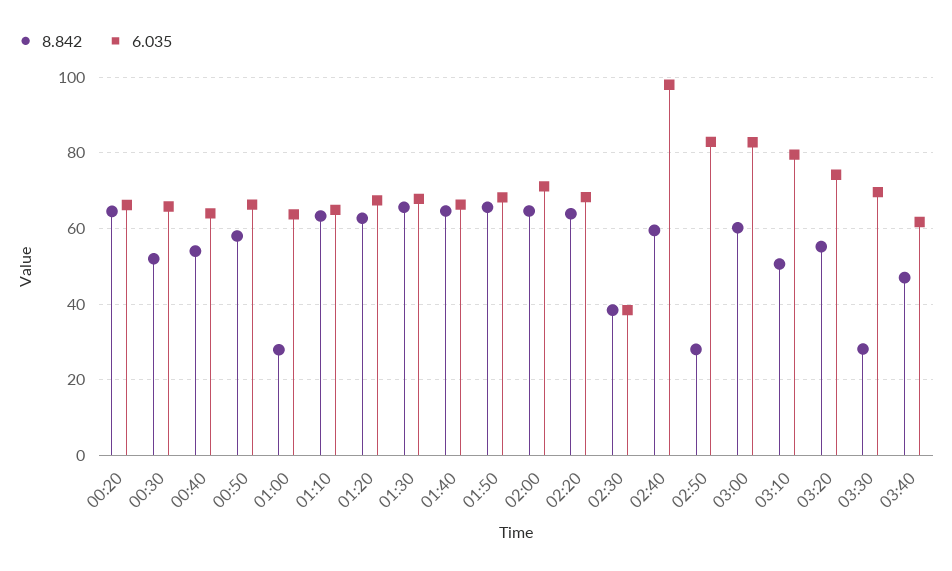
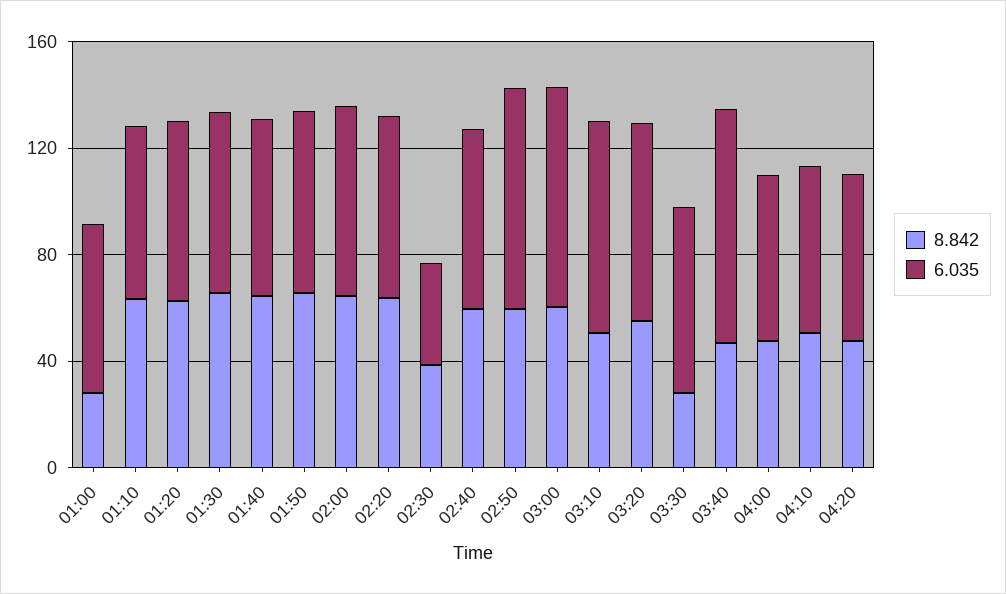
8.842, 00:20: 64 -> none
6.035, 00:20: 66 -> none
8.842, 00:30: 52 -> none
6.035, 00:30: 66 -> none
8.842, 00:40: 54 -> none
6.035, 00:40: 64 -> none
8.842, 00:50: 58 -> none
6.035, 00:50: 66 -> none
6.035, 02:40: 98 -> 70
8.842, 02:50: 28 -> 60
6.035, 03:40: 62 -> 90
8.842, 04:00: none -> 50
6.035, 04:00: none -> 60
8.842, 04:10: none -> 50
6.035, 04:10: none -> 60
8.842, 04:20: none -> 50
6.035, 04:20: none -> 60

